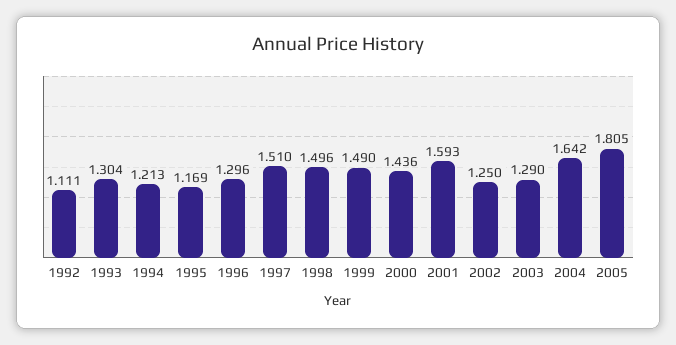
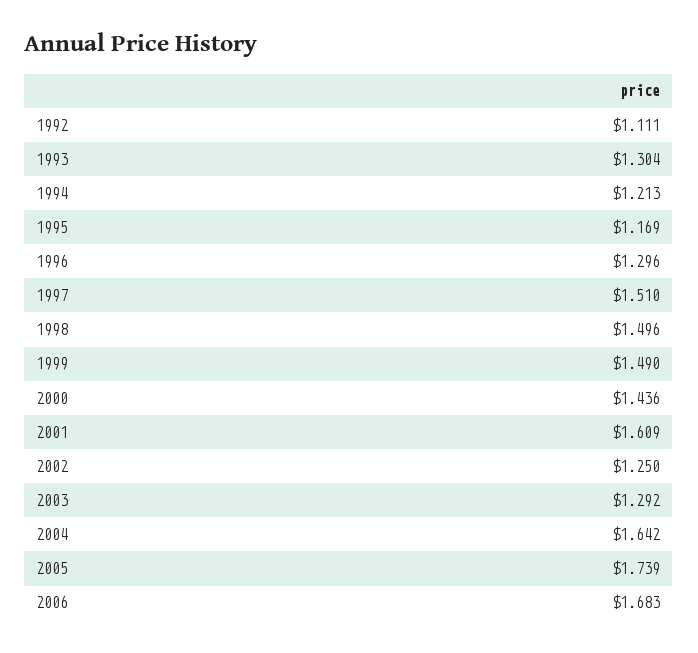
2001: 1.593 -> 1.609
2003: 1.29 -> 1.292
2005: 1.805 -> 1.739
2006: none -> 1.683

